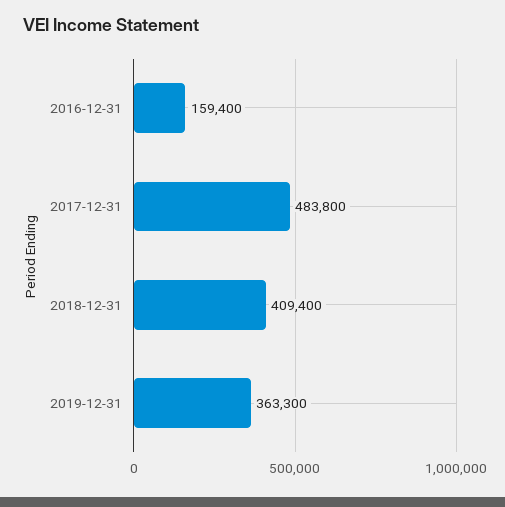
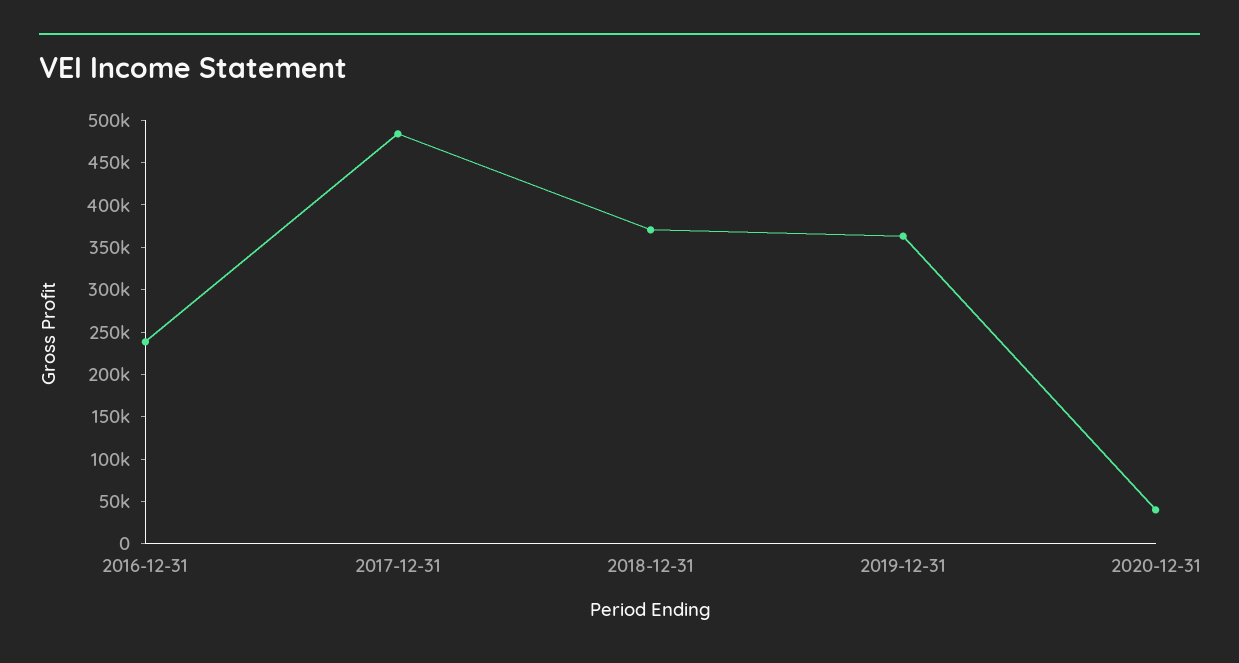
2016-12-31: 159400 -> 240000
2018-12-31: 409400 -> 370000
2020-12-31: none -> 40000

